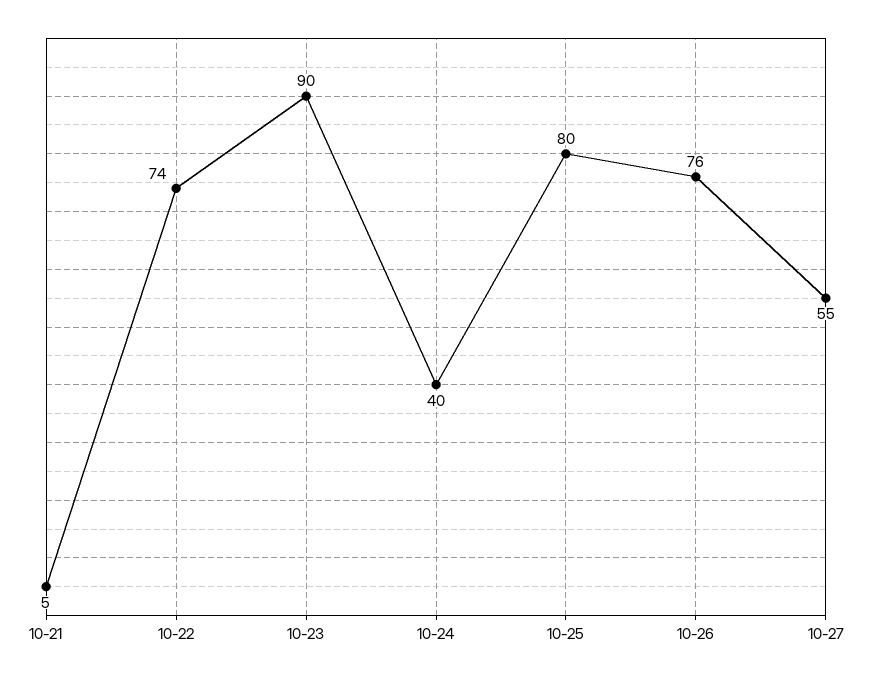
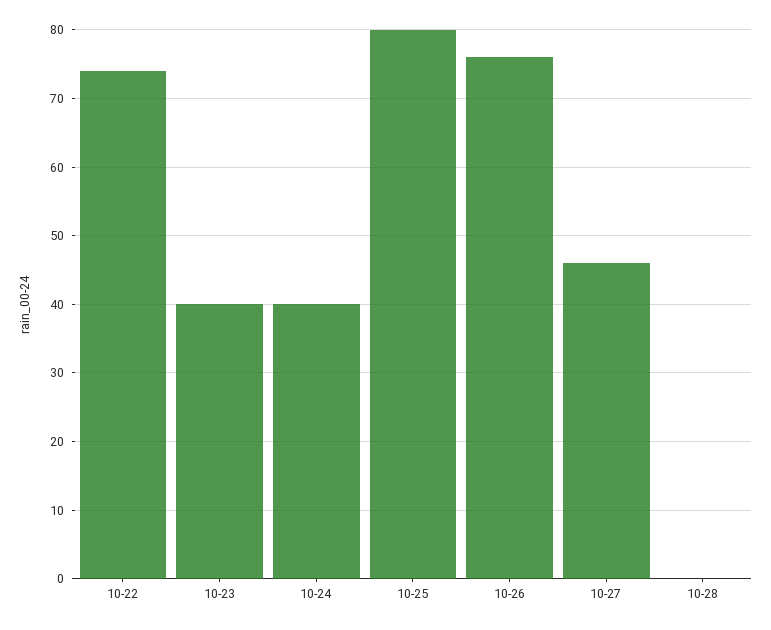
10-21: 5 -> none
10-23: 90 -> 40
10-27: 55 -> 46
10-28: none -> 0

